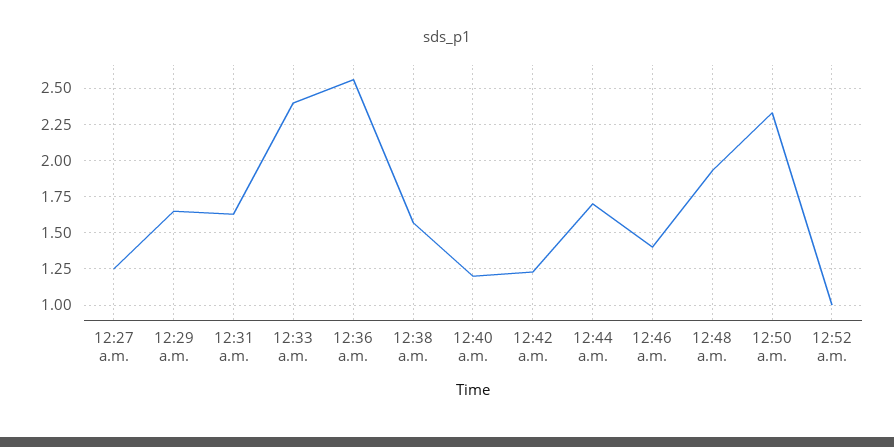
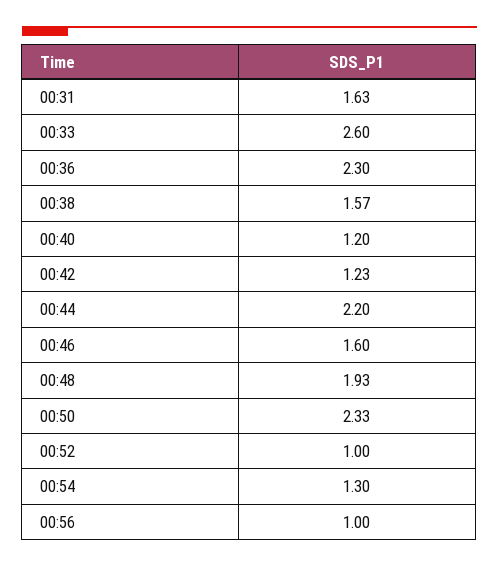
12:27 a.m.: 1.25 -> none
12:29 a.m.: 1.65 -> none
12:33 a.m.: 2.4 -> 2.6
12:36 a.m.: 2.55 -> 2.3
12:44 a.m.: 1.7 -> 2.2
12:46 a.m.: 1.4 -> 1.6
00:54: none -> 1.3
00:56: none -> 1

